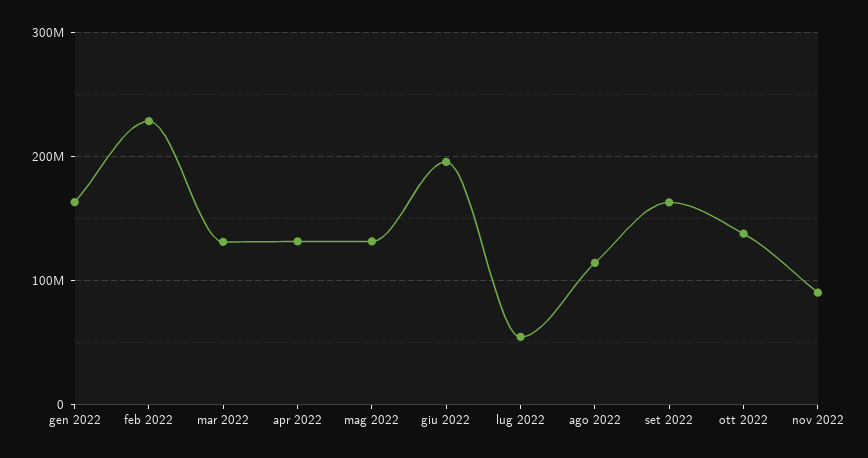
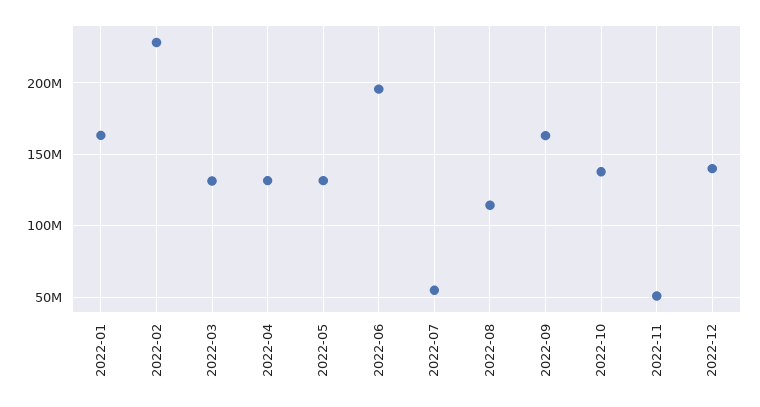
nov 2022: 90000000 -> 50000000
2022-12: none -> 140000000

